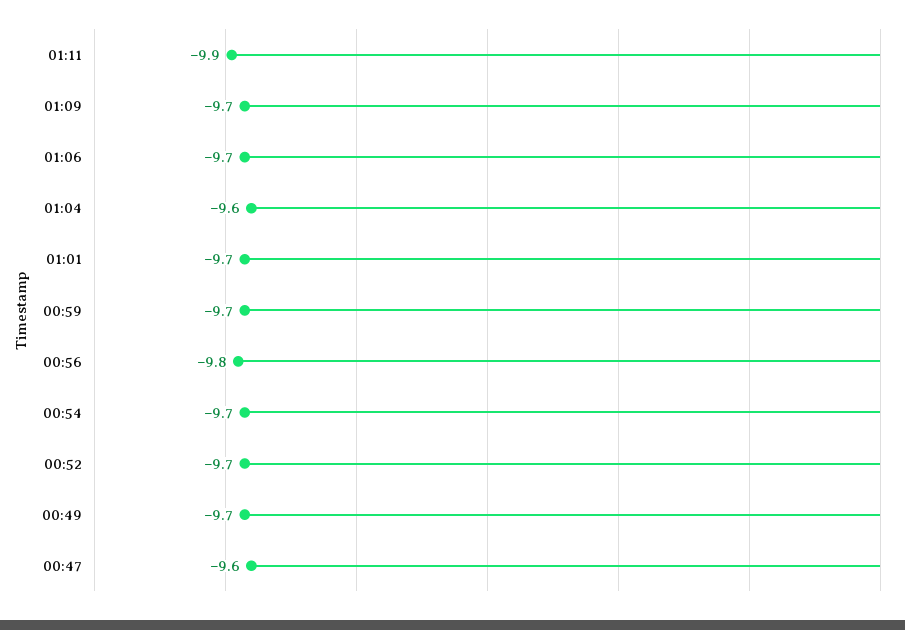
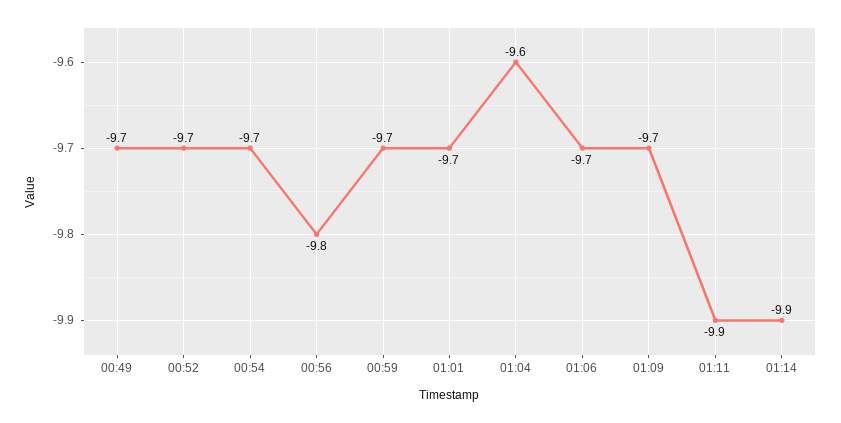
00:47: -9.6 -> none
01:14: none -> -9.9

